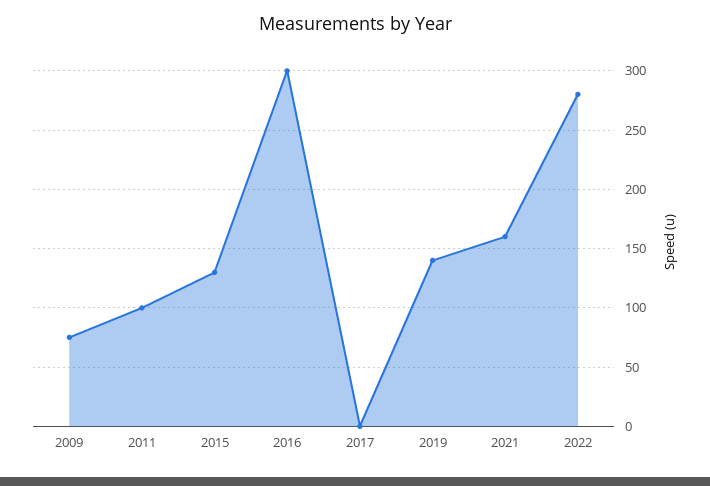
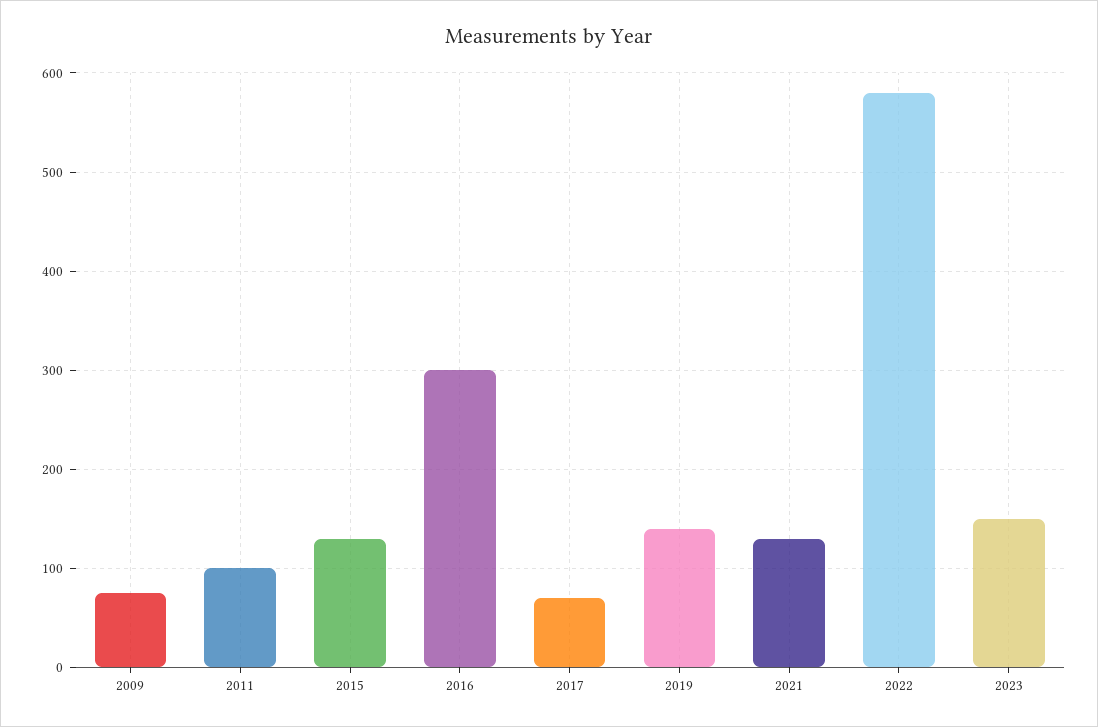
2017: 0 -> 70
2021: 160 -> 130
2022: 280 -> 580
2023: none -> 150

